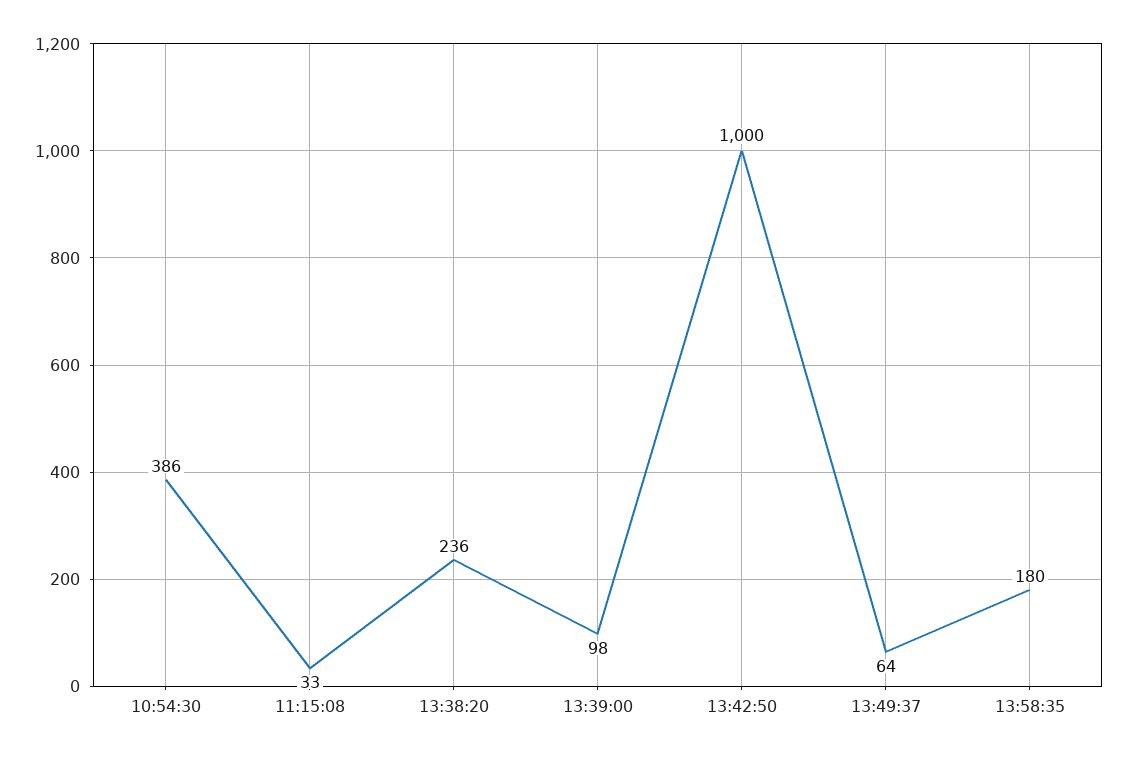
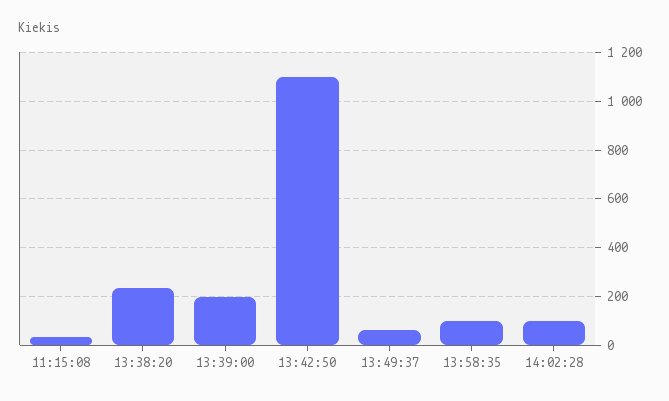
10:54:30: 386 -> none
13:39:00: 98 -> 200
13:42:50: 1000 -> 1100
13:58:35: 180 -> 100
14:02:28: none -> 100

